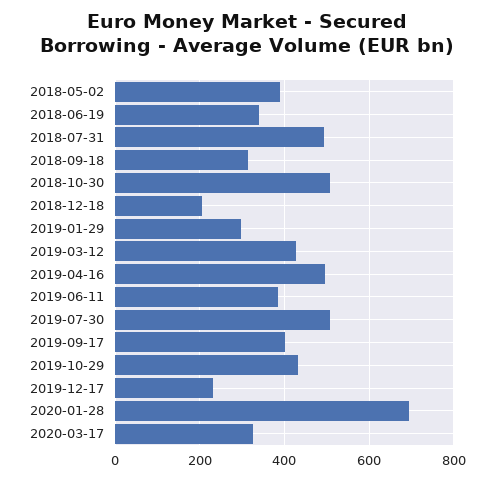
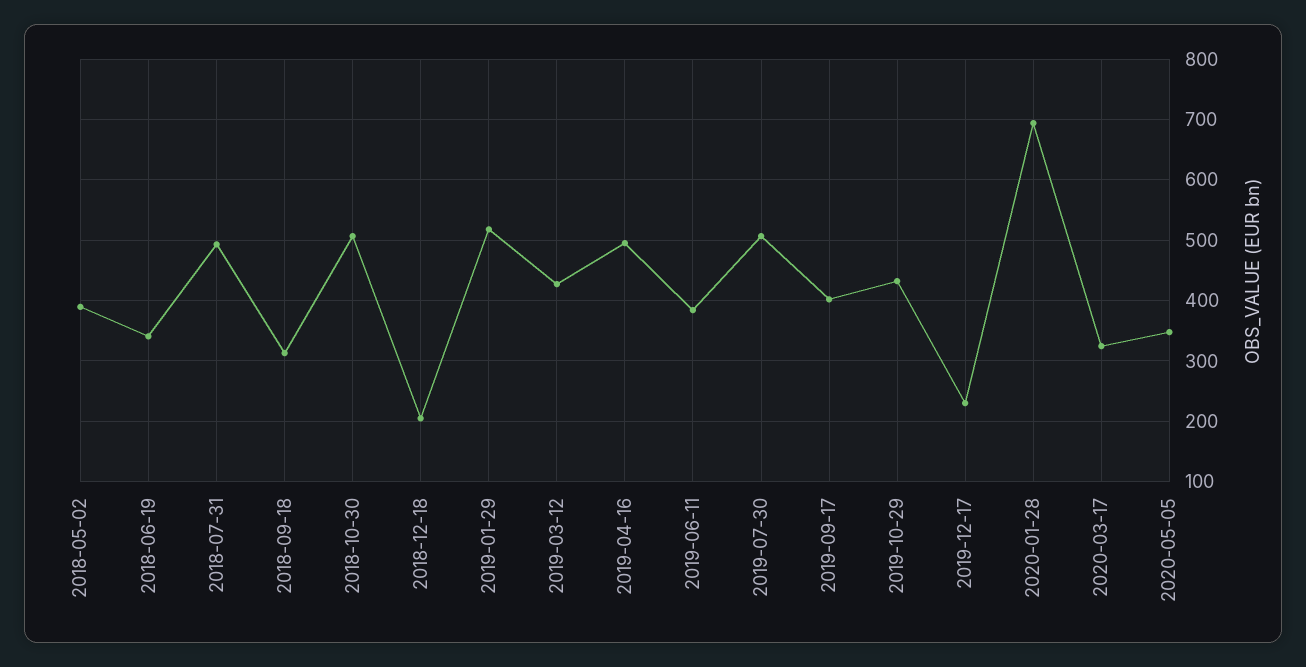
2019-01-29: 300 -> 520
2020-05-05: none -> 350

